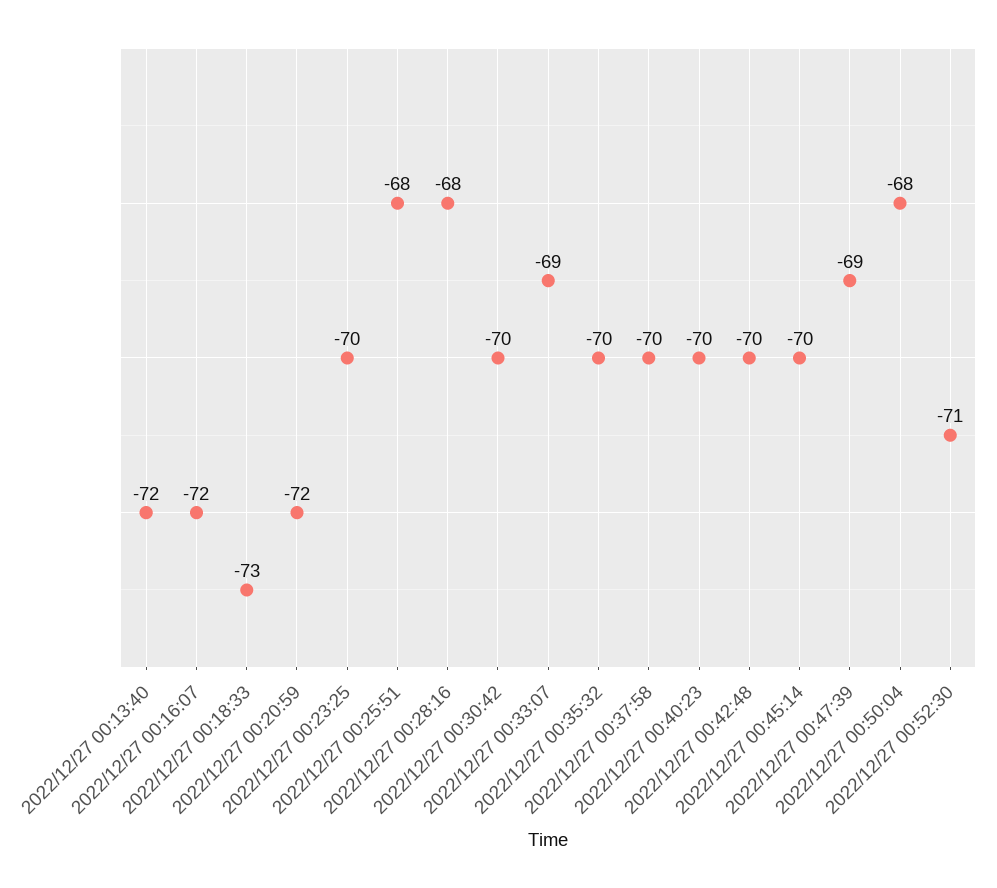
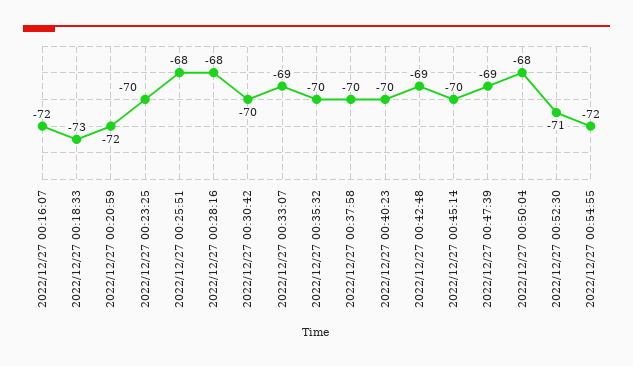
2022/12/27 00:13:40: -72 -> none
2022/12/27 00:42:48: -70 -> -69
2022/12/27 00:54:55: none -> -72

